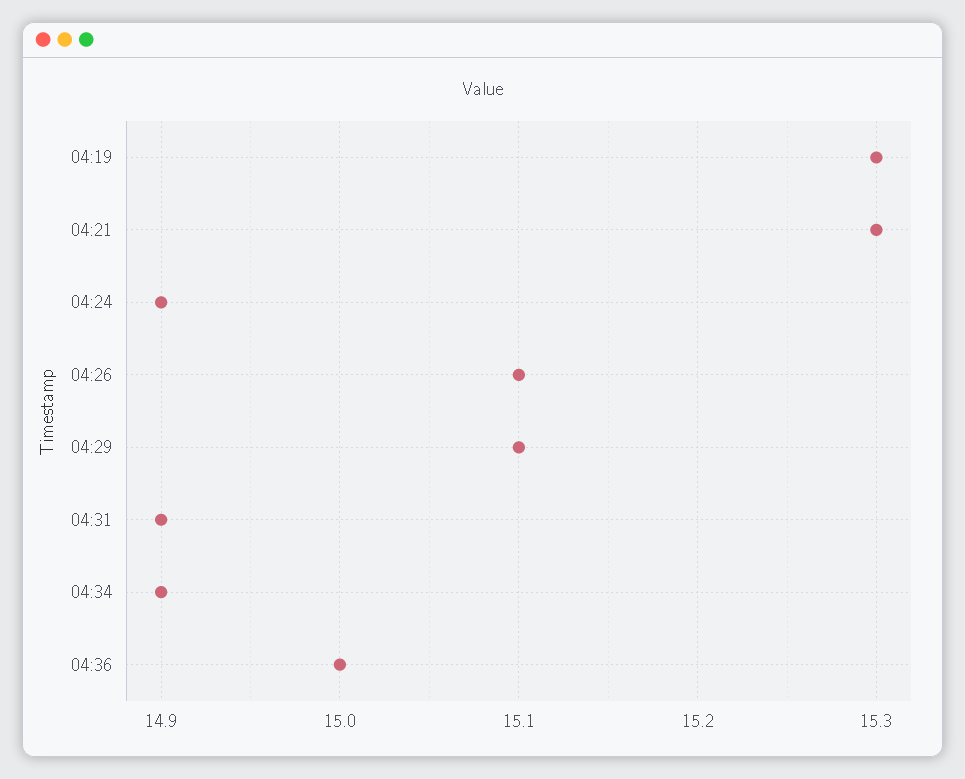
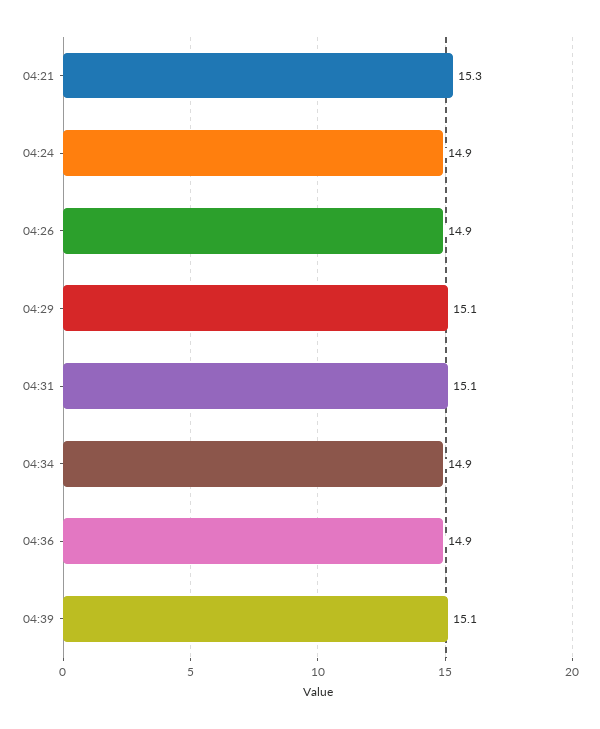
04:19: 15.3 -> none
04:26: 15.1 -> 14.9
04:31: 14.9 -> 15.1
04:36: 15 -> 14.9
04:39: none -> 15.1

